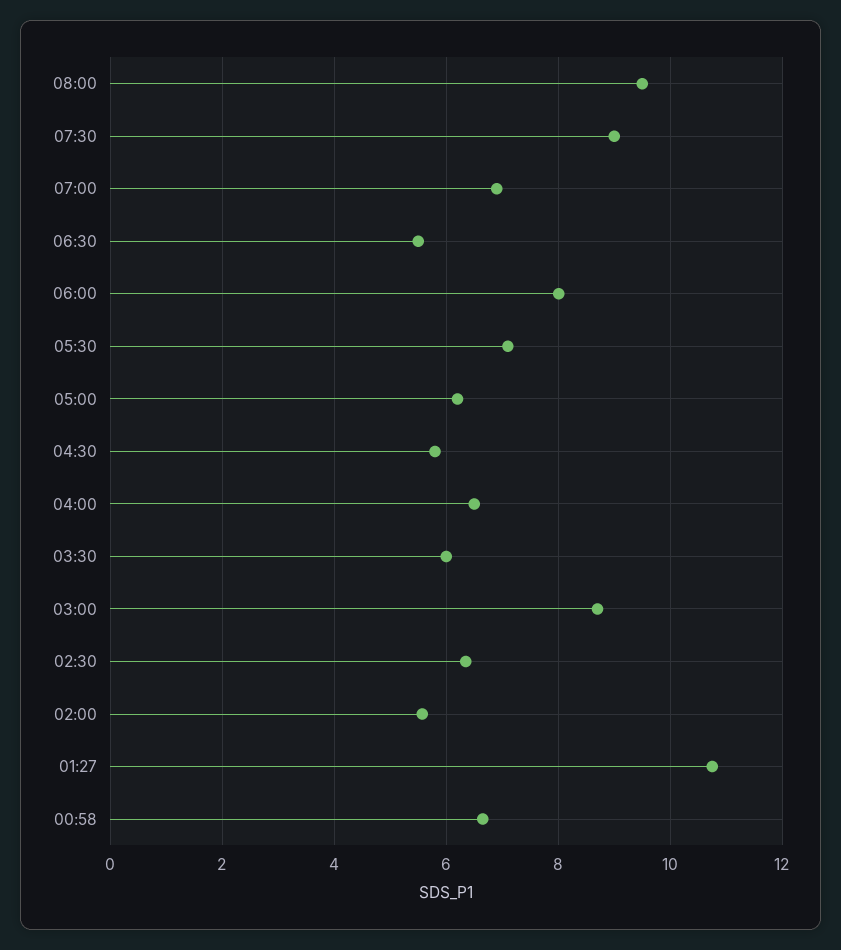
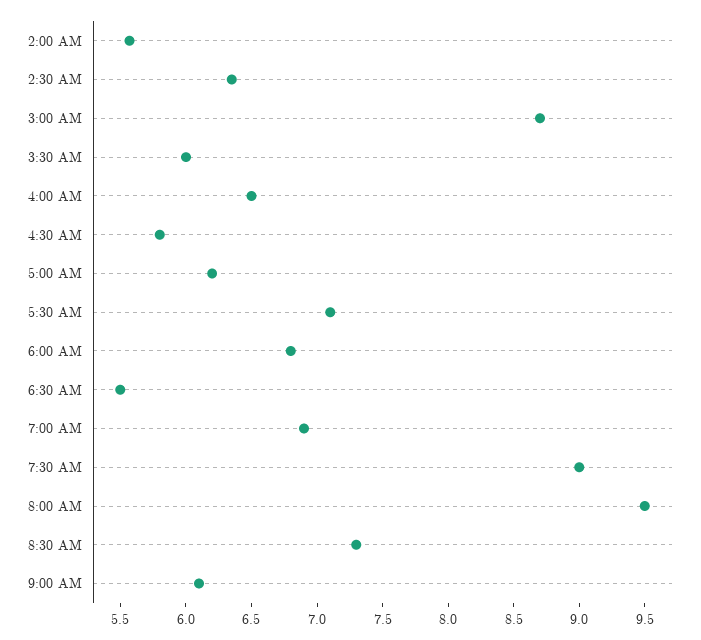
06:00: 8 -> 6.8
01:27: 10.8 -> none
00:58: 6.6 -> none
8:30 AM: none -> 7.3
9:00 AM: none -> 6.1

